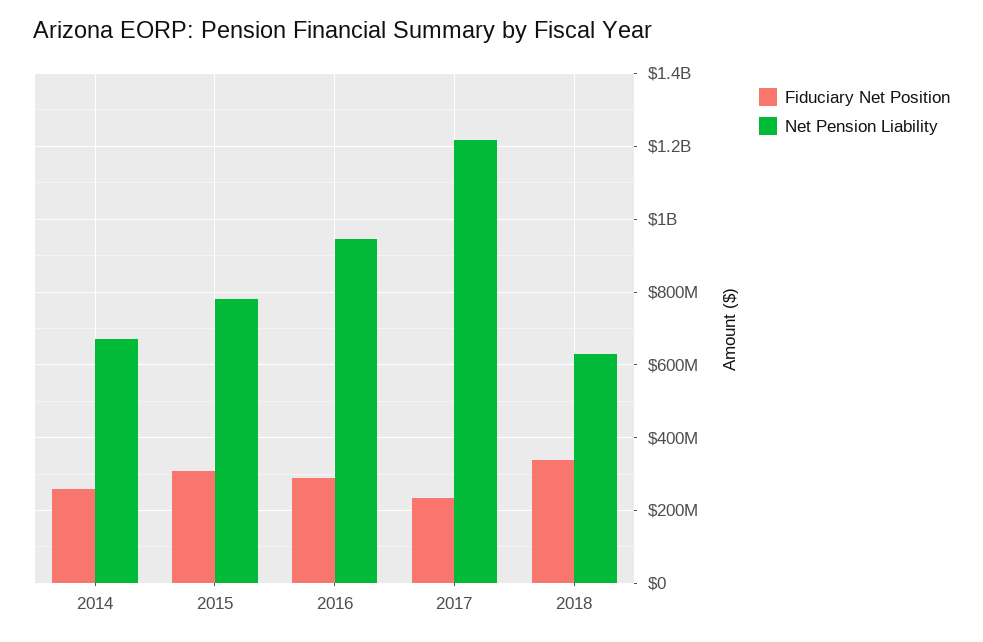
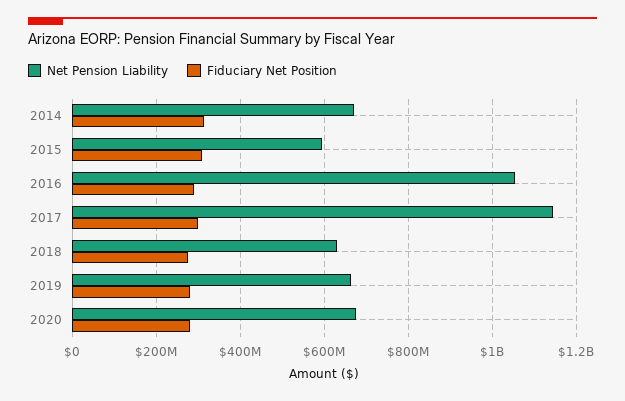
Fiduciary Net Position, 2014: 260000000 -> 320000000
Net Pension Liability, 2015: 780000000 -> 600000000
Net Pension Liability, 2016: 940000000 -> 1060000000
Fiduciary Net Position, 2017: 240000000 -> 300000000
Net Pension Liability, 2017: 1220000000 -> 1140000000
Fiduciary Net Position, 2018: 340000000 -> 280000000
Net Pension Liability, 2019: none -> 660000000
Fiduciary Net Position, 2019: none -> 280000000
Net Pension Liability, 2020: none -> 680000000
Fiduciary Net Position, 2020: none -> 280000000

